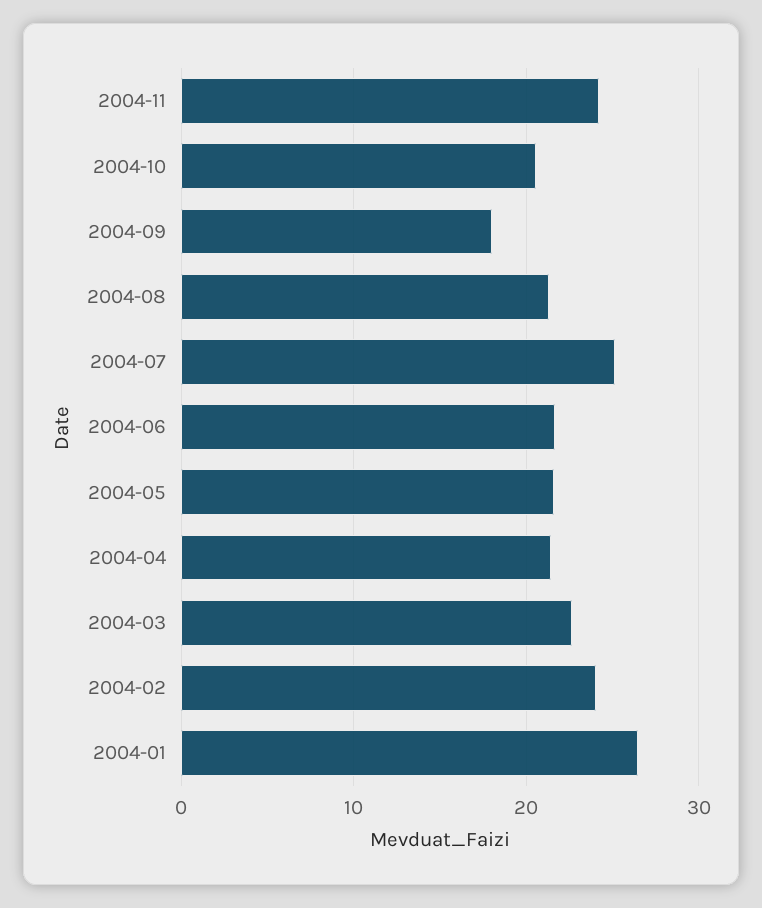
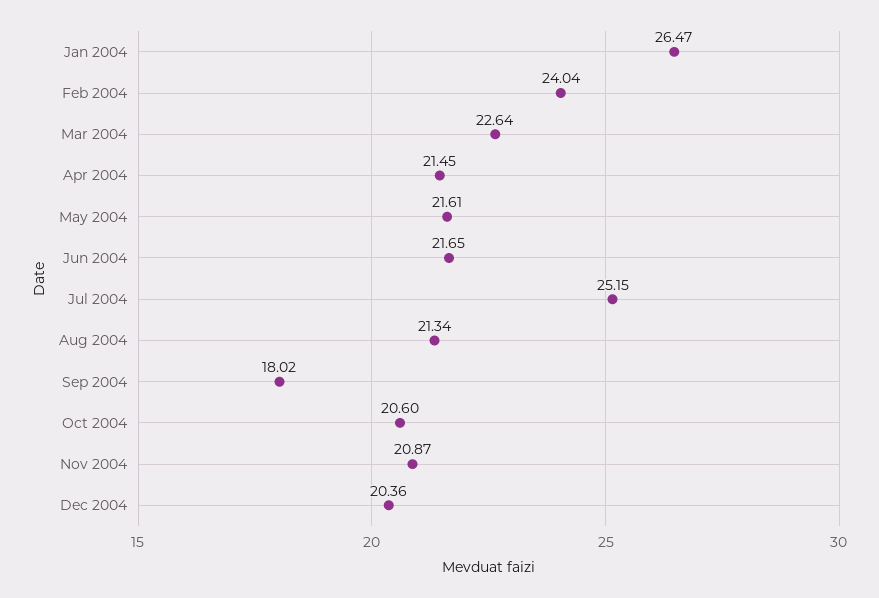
2004-11: 24 -> 20.87
Dec 2004: none -> 20.36

